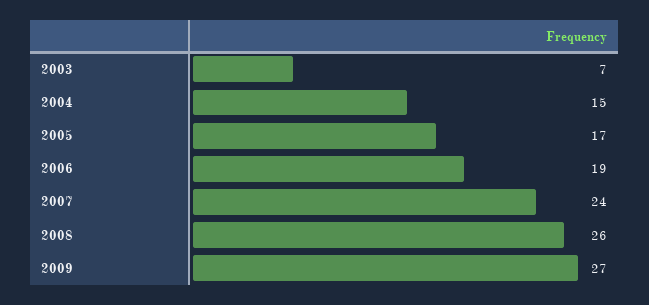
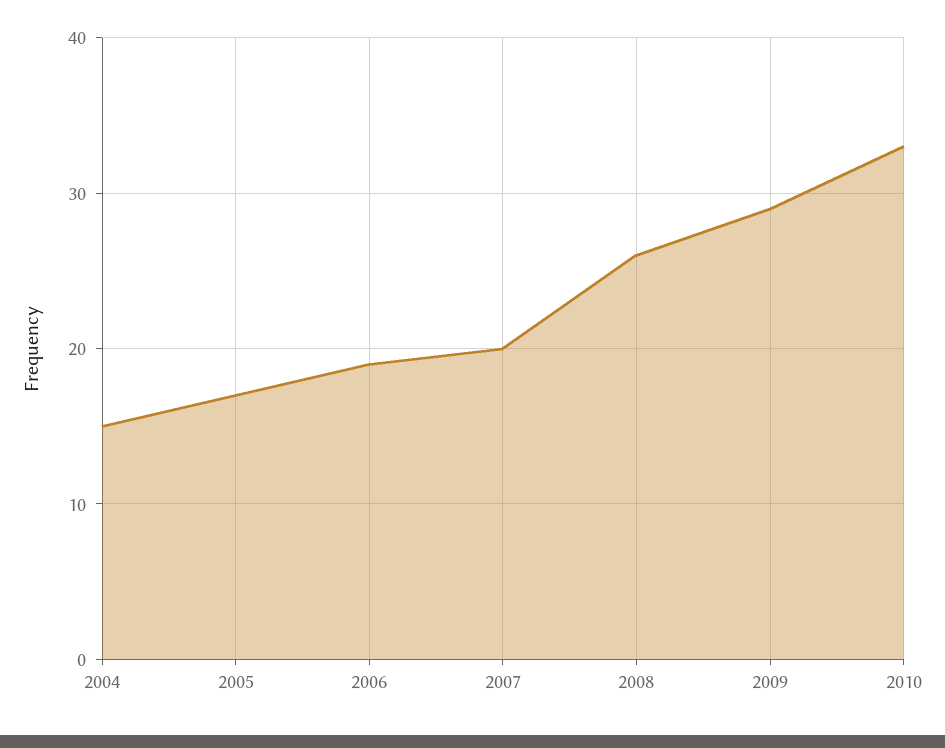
2003: 7 -> none
2007: 24 -> 20
2009: 27 -> 29
2010: none -> 33

